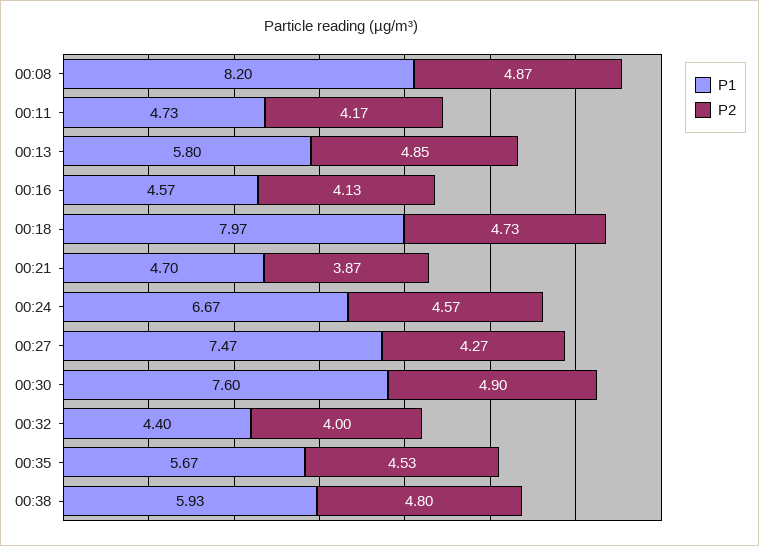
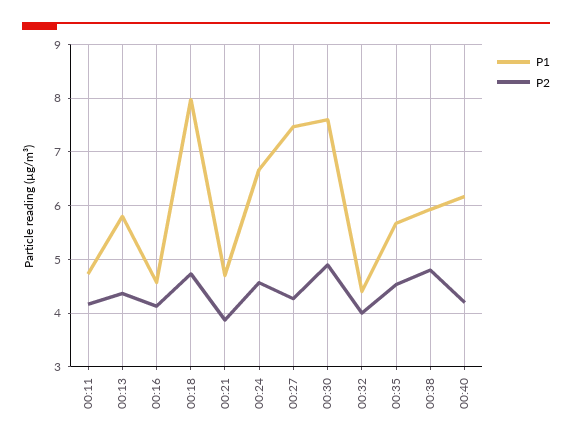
P1, 00:08: 8.2 -> none
P2, 00:08: 4.87 -> none
P2, 00:13: 4.85 -> 4.4
P1, 00:40: none -> 6.2
P2, 00:40: none -> 4.2

